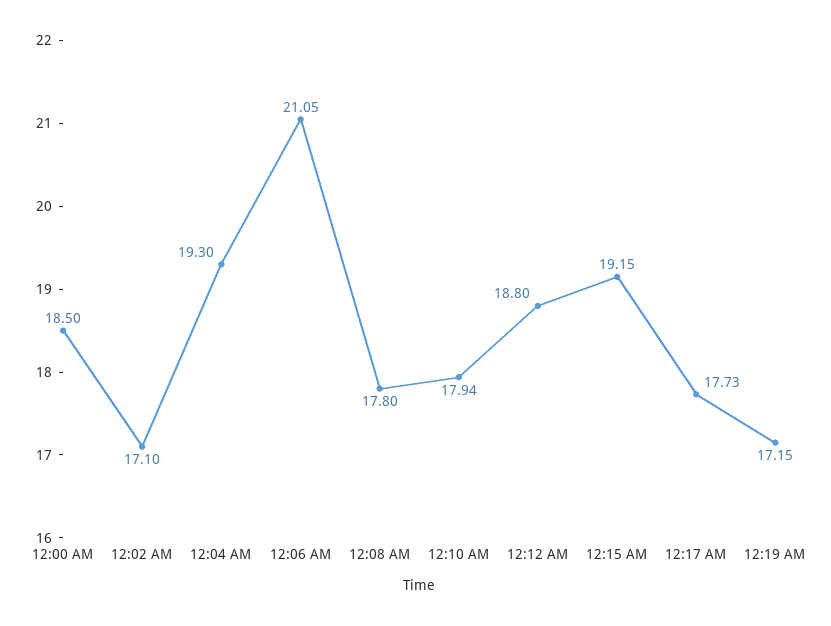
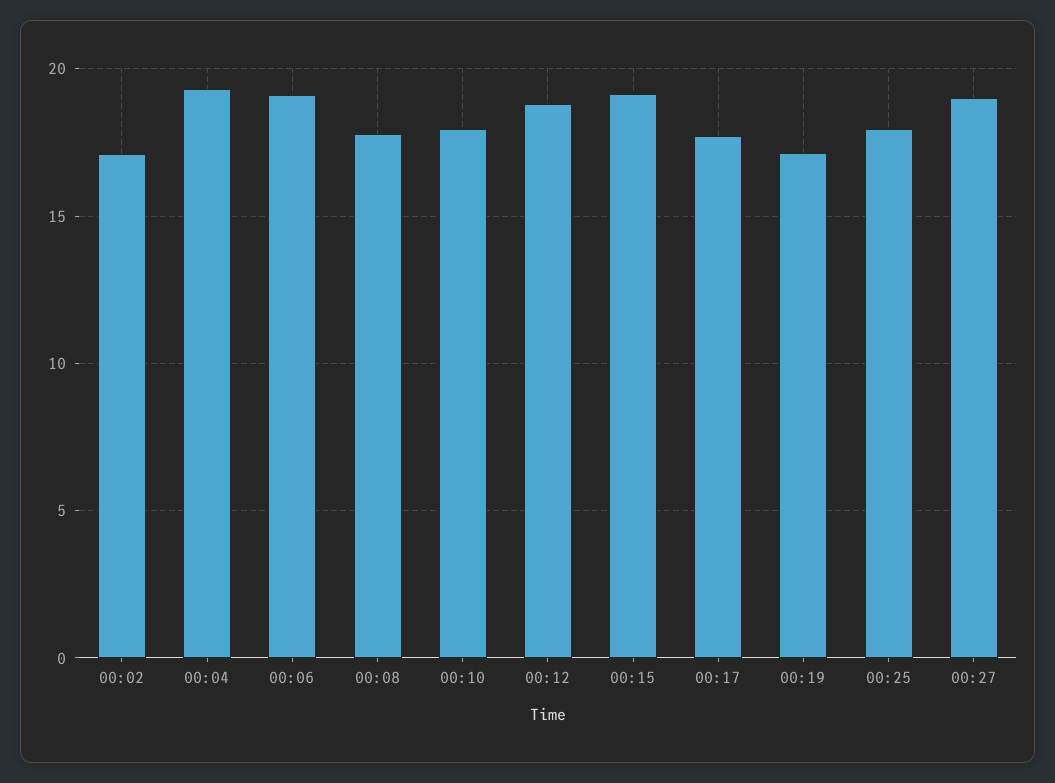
12:00 AM: 18.5 -> none
12:06 AM: 21.05 -> 19
00:25: none -> 18
00:27: none -> 19

